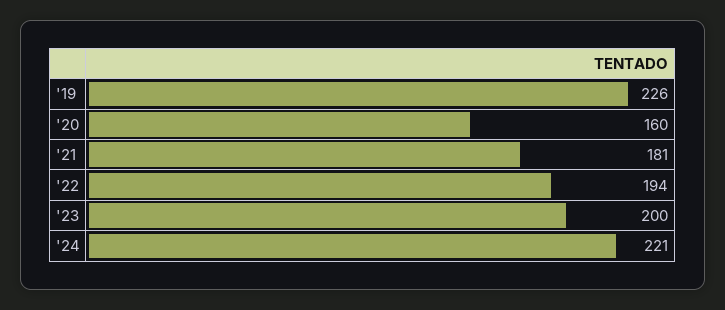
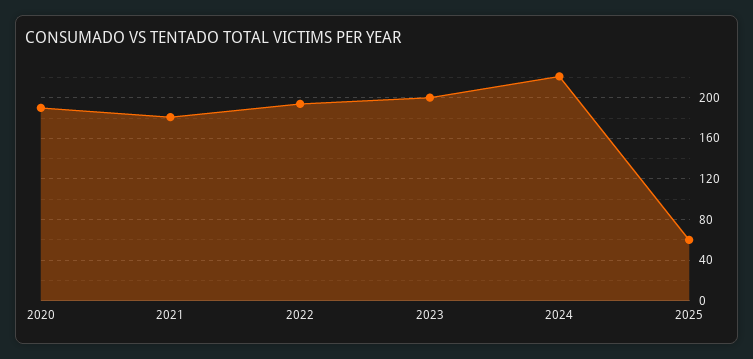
'19: 226 -> none
'20: 160 -> 190
2025: none -> 60

